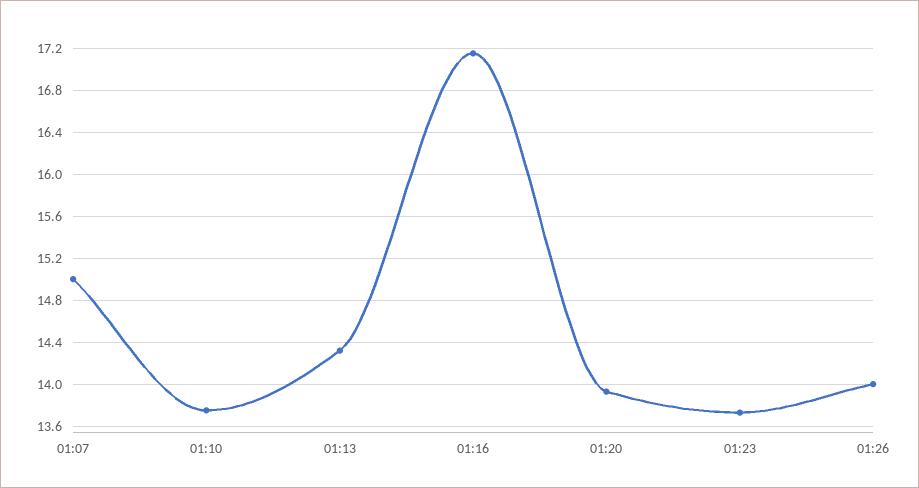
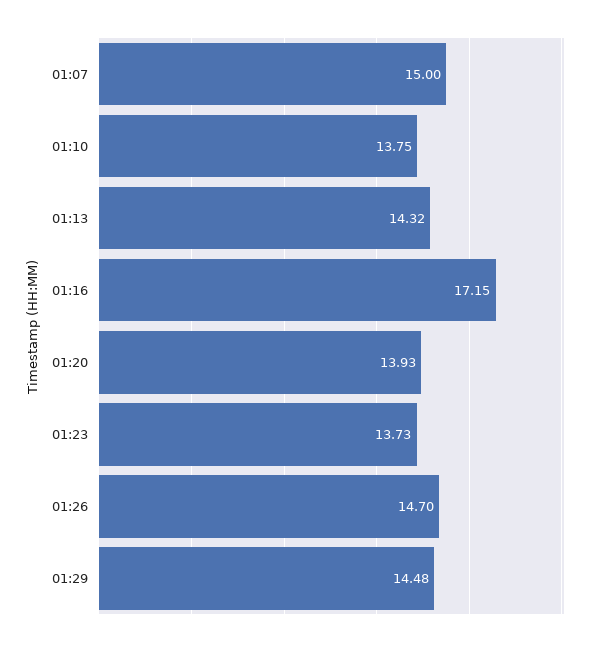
01:26: 14 -> 14.7
01:29: none -> 14.48

